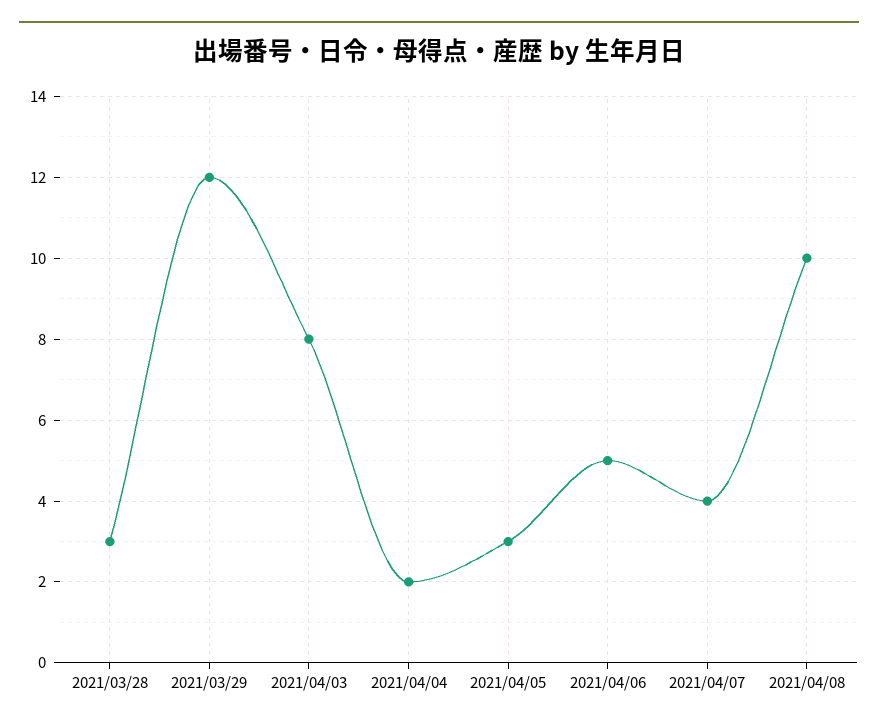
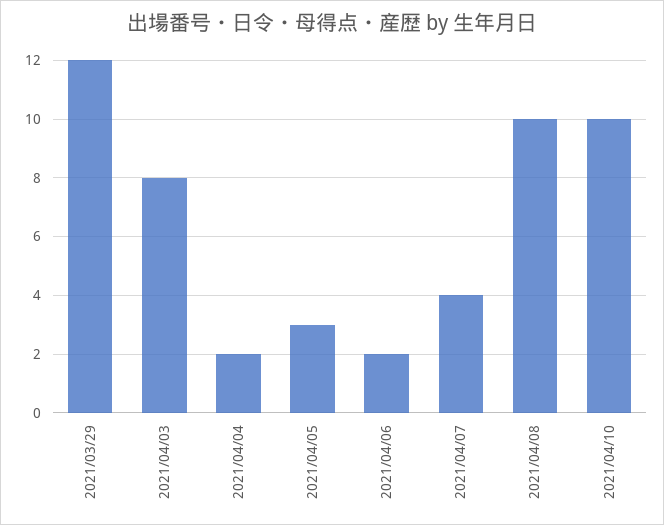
2021/03/28: 3 -> none
2021/04/06: 5 -> 2
2021/04/10: none -> 10

